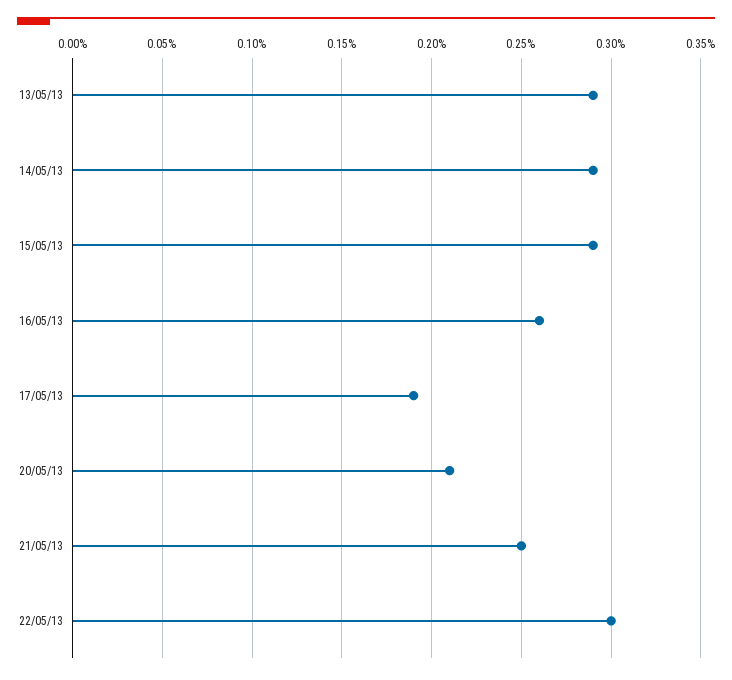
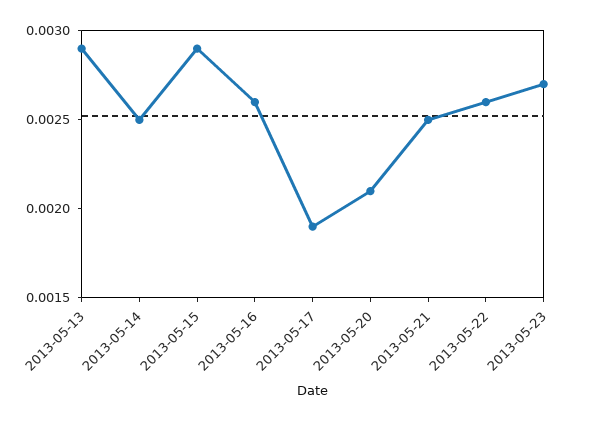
14/05/13: 0.0029 -> 0.0025
22/05/13: 0.003 -> 0.0026
2013-05-23: none -> 0.0027

